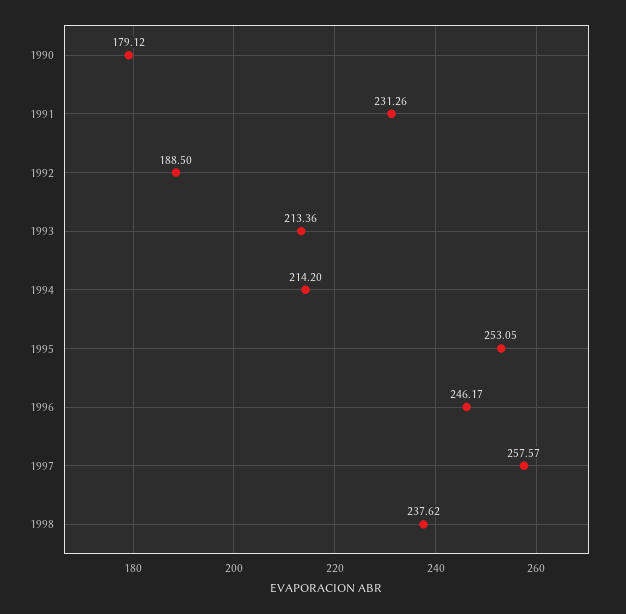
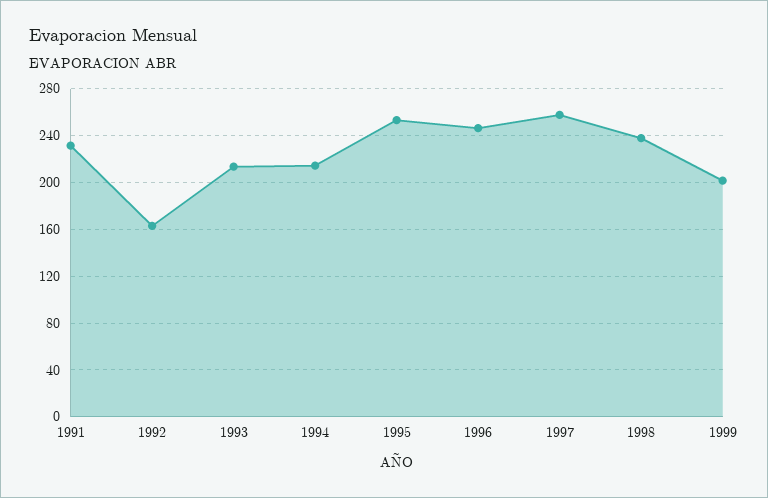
1990: 179.12 -> none
1992: 188.5 -> 160
1999: none -> 200

